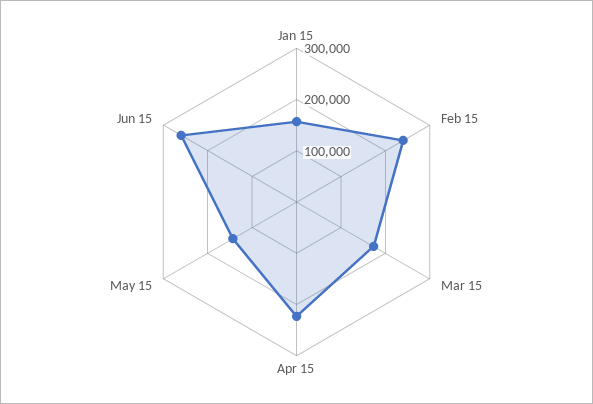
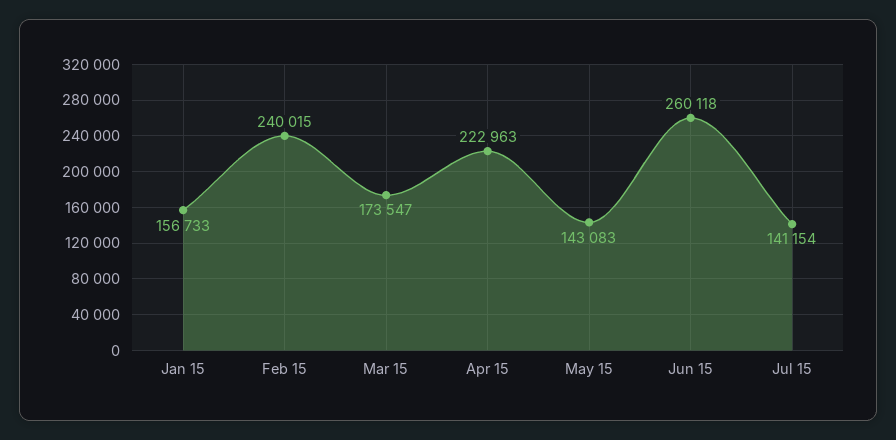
Jul 15: none -> 141154

